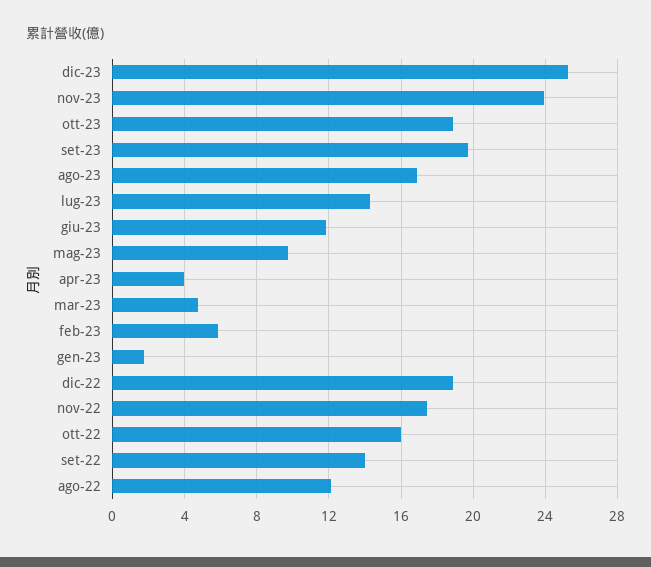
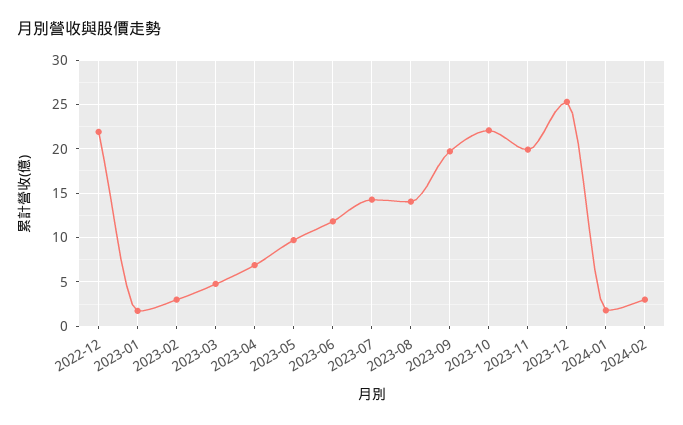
nov-23: 24 -> 20
ott-23: 19 -> 22
ago-23: 17 -> 14
apr-23: 4 -> 7
feb-23: 6 -> 3
dic-22: 19 -> 22
nov-22: 17.5 -> none
ott-22: 16 -> none
set-22: 14 -> none
ago-22: 12 -> none
2024-01: none -> 2
2024-02: none -> 3

